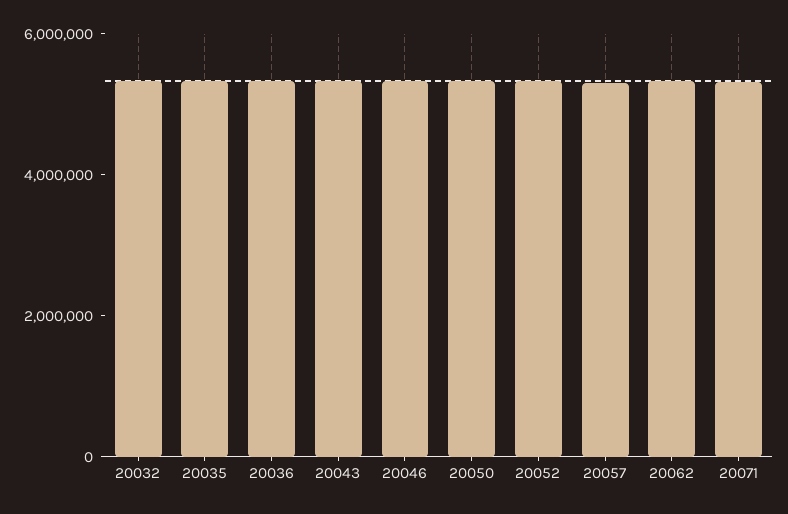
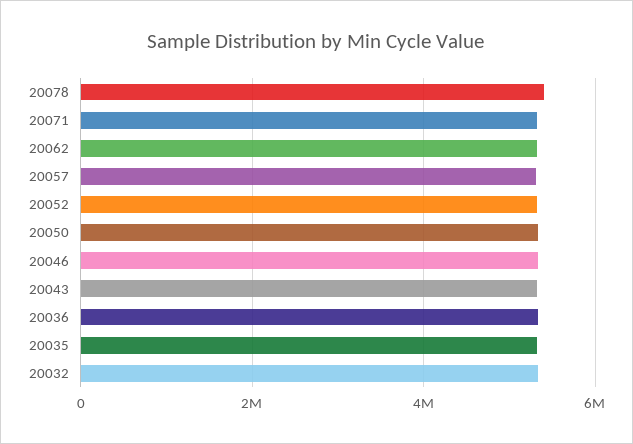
20078: none -> 5400000

